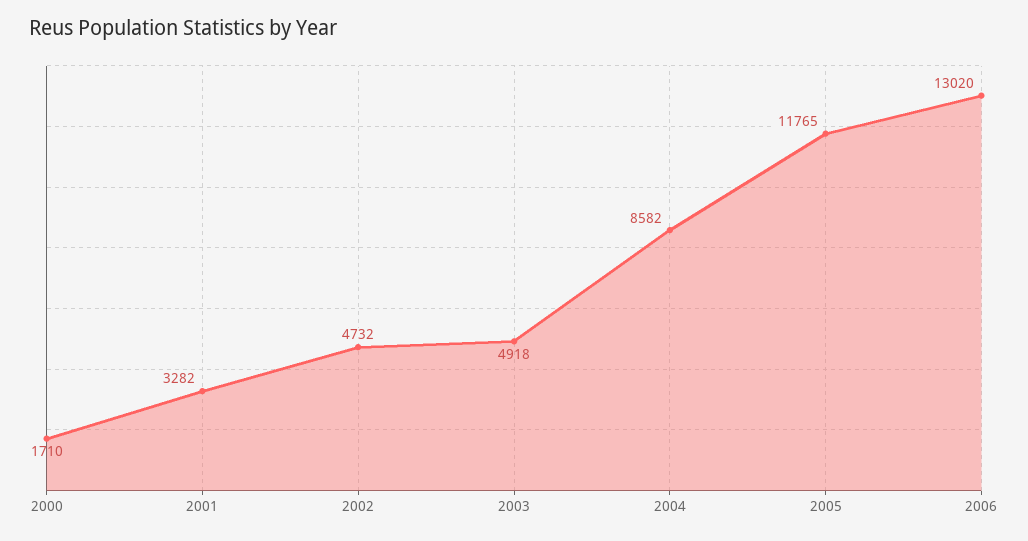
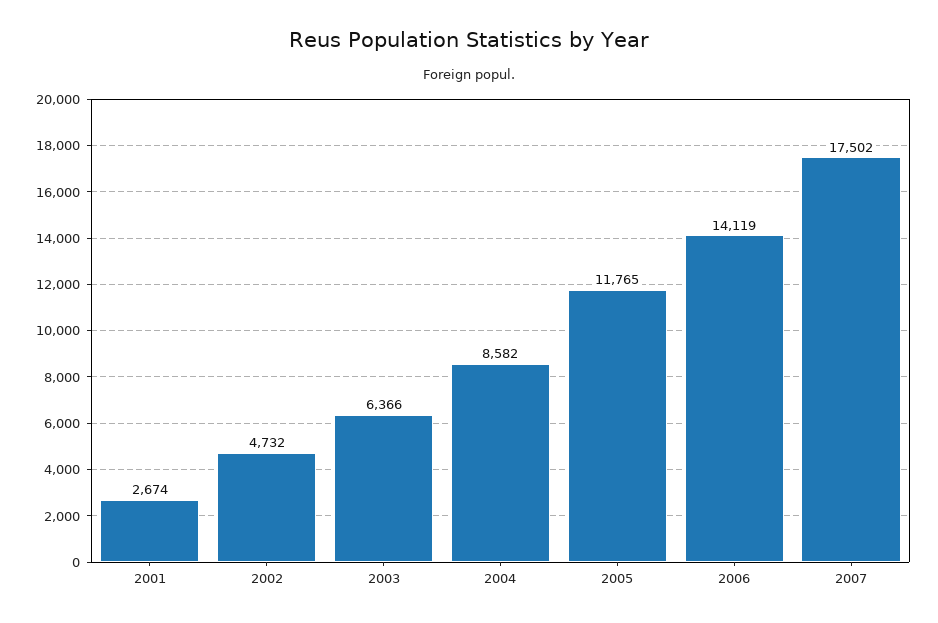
2000: 1710 -> none
2001: 3282 -> 2674
2003: 4918 -> 6366
2006: 13020 -> 14119
2007: none -> 17502

